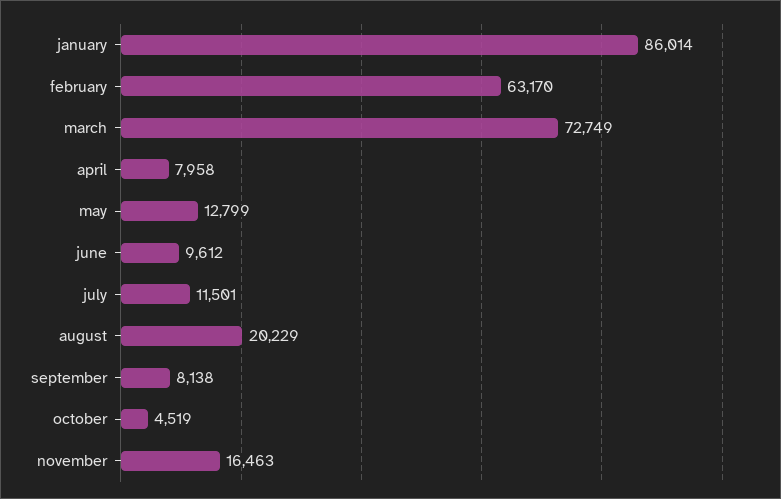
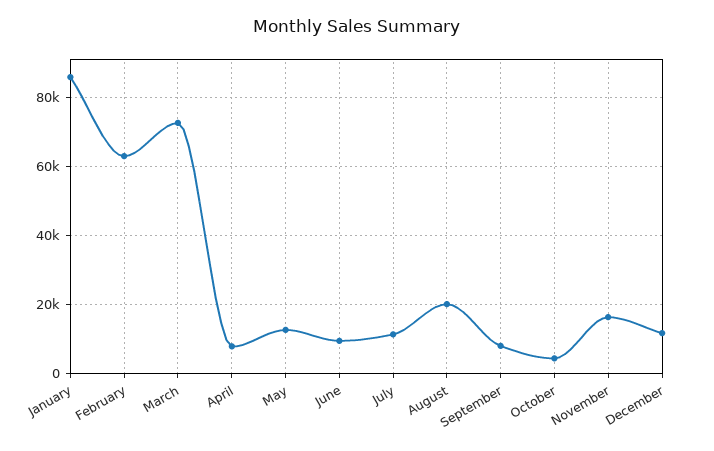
December: none -> 12000

